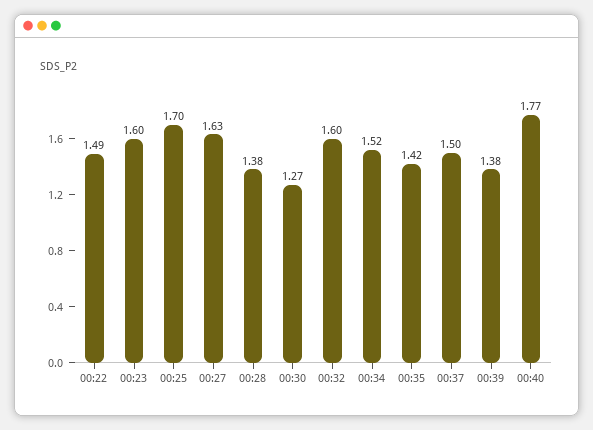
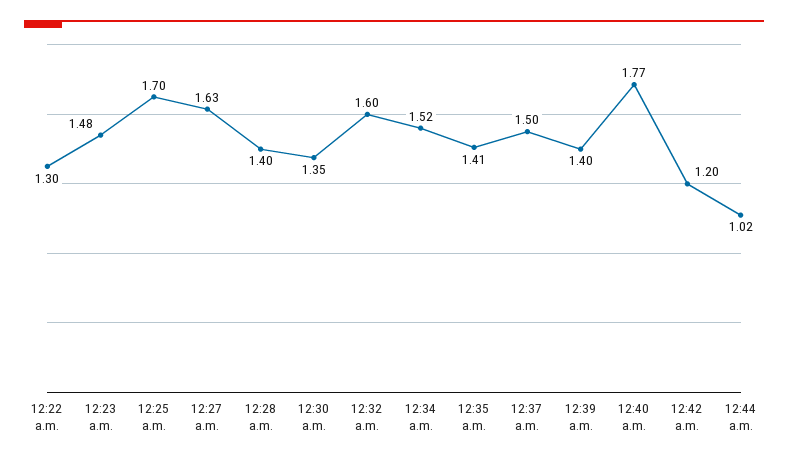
00:22: 1.49 -> 1.3
00:23: 1.6 -> 1.48
00:28: 1.38 -> 1.4
00:30: 1.27 -> 1.35
00:35: 1.42 -> 1.41
00:39: 1.38 -> 1.4
12:42 a.m.: none -> 1.2
12:44 a.m.: none -> 1.02

